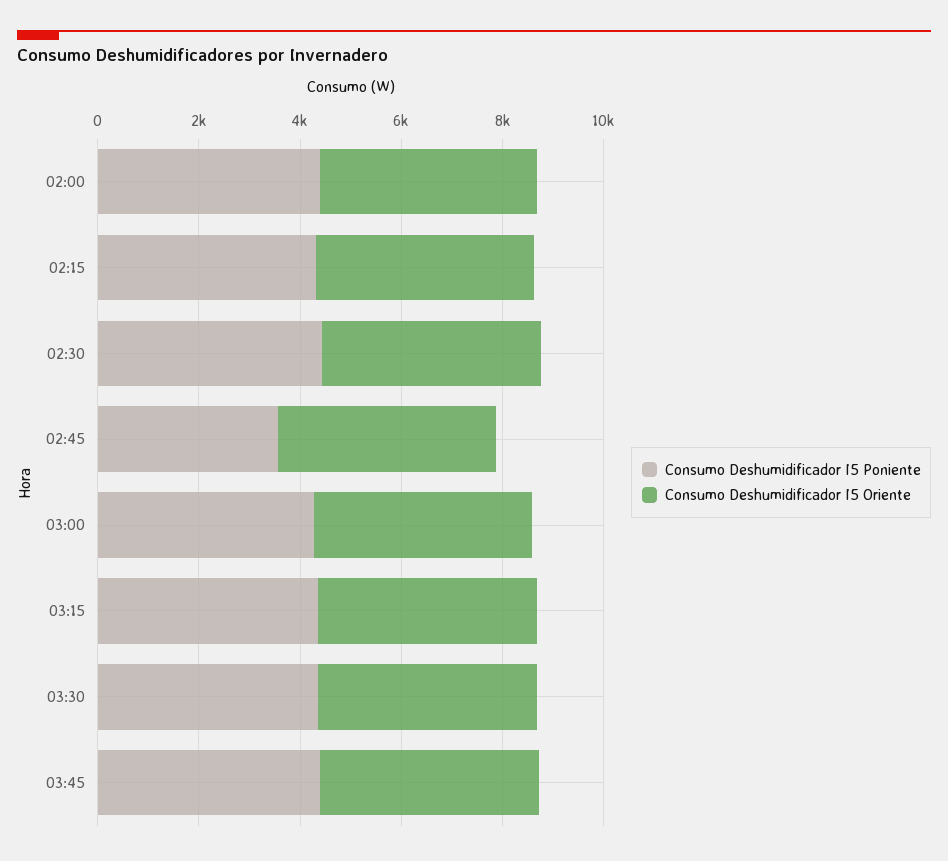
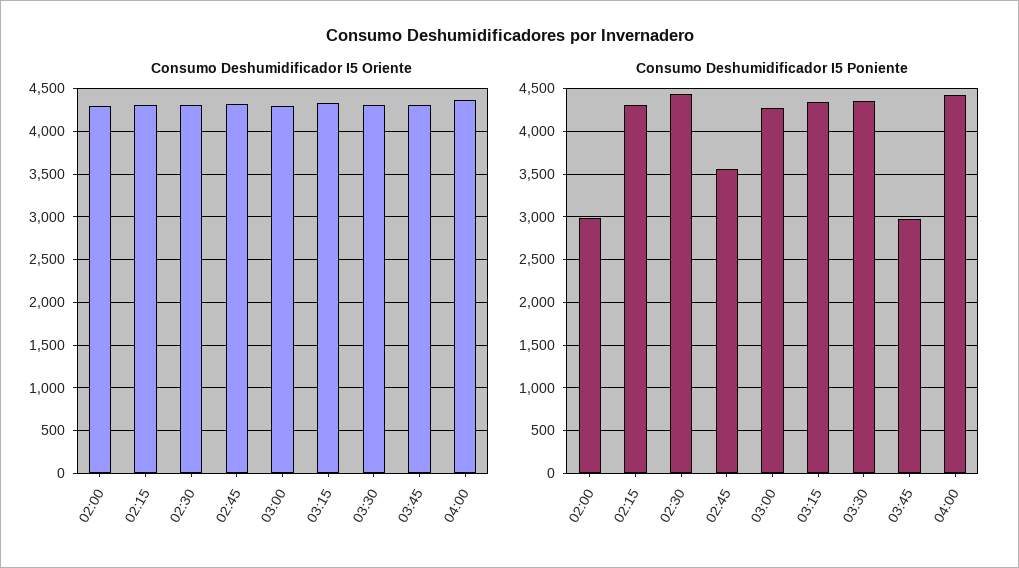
Consumo Deshumidificador I5 Poniente, 02:00: 4500 -> 3000
Consumo Deshumidificador I5 Poniente, 03:45: 4500 -> 3000
Consumo Deshumidificador I5 Oriente, 04:00: none -> 4400
Consumo Deshumidificador I5 Poniente, 04:00: none -> 4400

